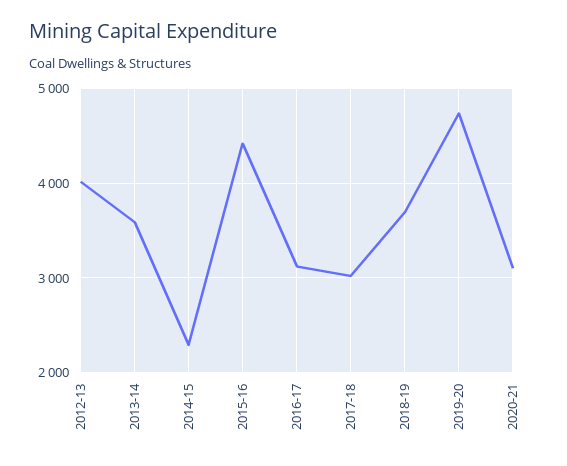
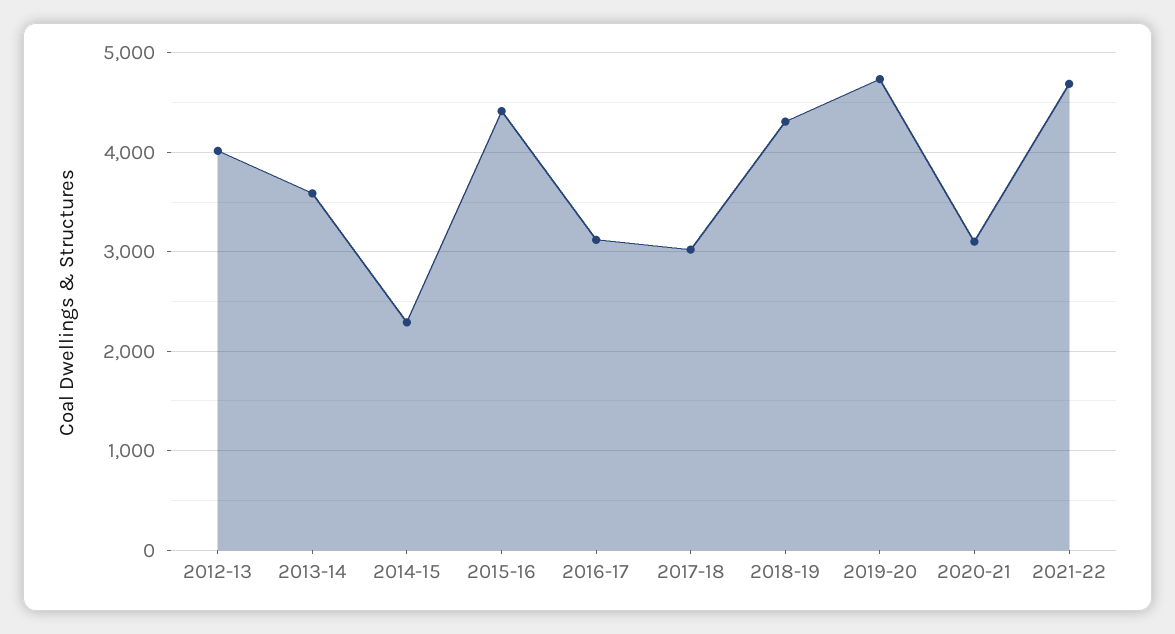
2018-19: 3700 -> 4300
2021-22: none -> 4700

